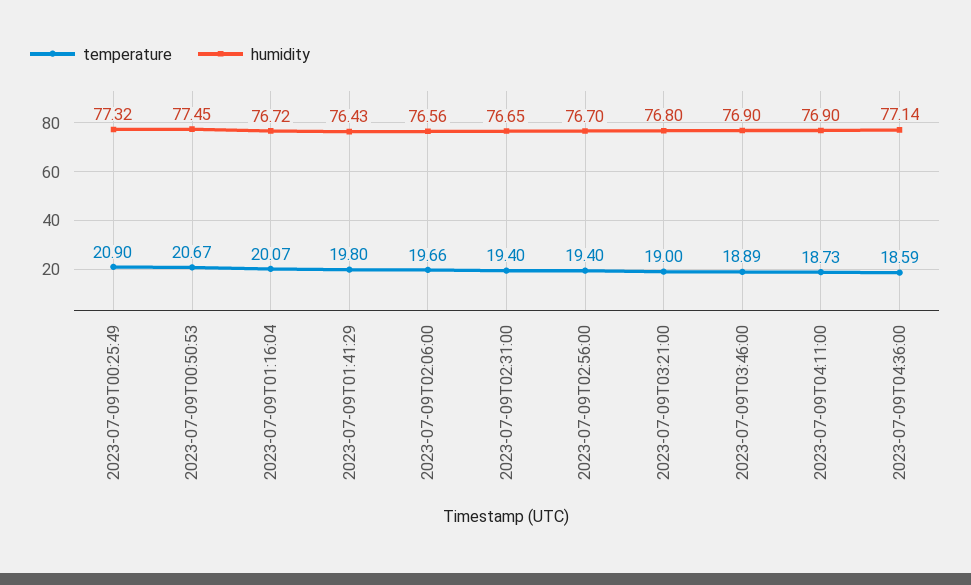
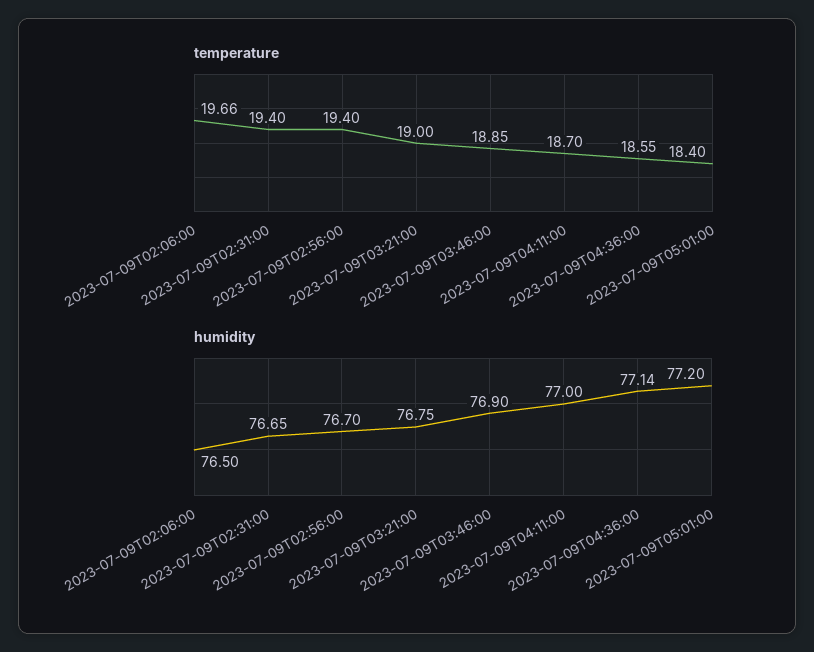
temperature, 2023-07-09T00:25:49: 20.9 -> none
humidity, 2023-07-09T00:25:49: 77.32 -> none
temperature, 2023-07-09T00:50:53: 20.67 -> none
humidity, 2023-07-09T00:50:53: 77.45 -> none
temperature, 2023-07-09T01:16:04: 20.07 -> none
humidity, 2023-07-09T01:16:04: 76.72 -> none
temperature, 2023-07-09T01:41:29: 19.8 -> none
humidity, 2023-07-09T01:41:29: 76.43 -> none
humidity, 2023-07-09T02:06:00: 76.56 -> 76.5
humidity, 2023-07-09T03:21:00: 76.8 -> 76.75
temperature, 2023-07-09T03:46:00: 18.89 -> 18.85
temperature, 2023-07-09T04:11:00: 18.73 -> 18.7
humidity, 2023-07-09T04:11:00: 76.9 -> 77
temperature, 2023-07-09T04:36:00: 18.59 -> 18.55
temperature, 2023-07-09T05:01:00: none -> 18.4
humidity, 2023-07-09T05:01:00: none -> 77.2

